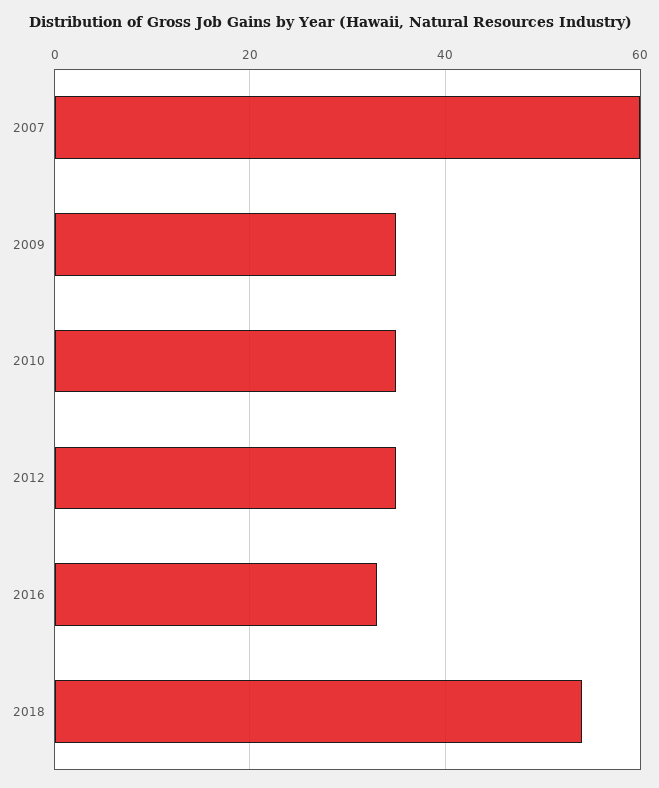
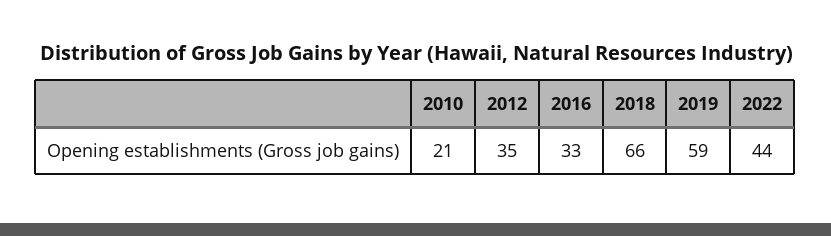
2007: 60 -> none
2009: 35 -> none
2010: 35 -> 21
2018: 55 -> 66
2019: none -> 59
2022: none -> 44

